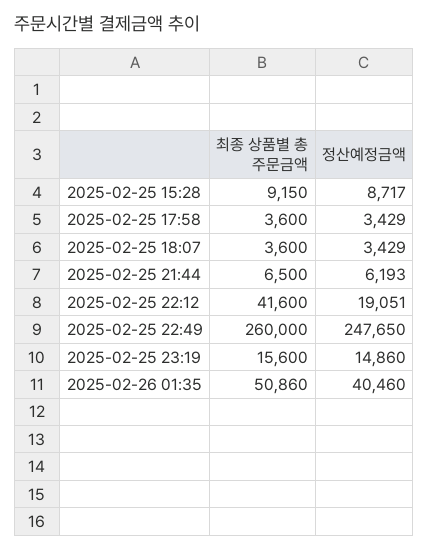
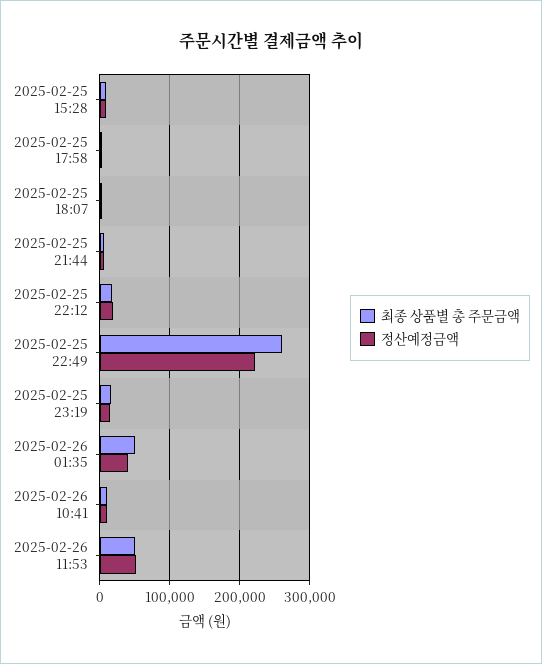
최종 상품별 총 주문금액, 2025-02-25 22:12: 41600 -> 20000
정산예정금액, 2025-02-25 22:49: 247650 -> 220000
최종 상품별 총 주문금액, 2025-02-26 10:41: none -> 10000
정산예정금액, 2025-02-26 10:41: none -> 10000
최종 상품별 총 주문금액, 2025-02-26 11:53: none -> 50000
정산예정금액, 2025-02-26 11:53: none -> 50000

